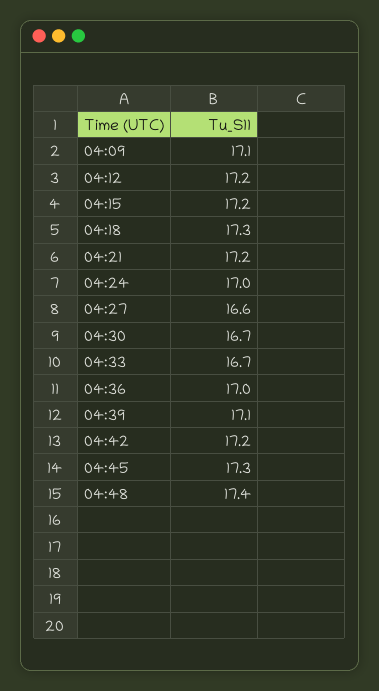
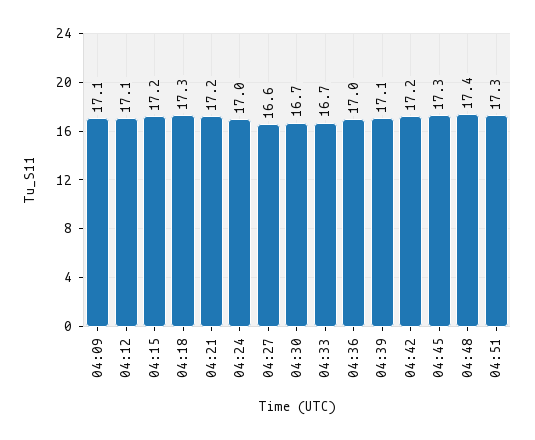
04:12: 17.2 -> 17.1
04:51: none -> 17.3

